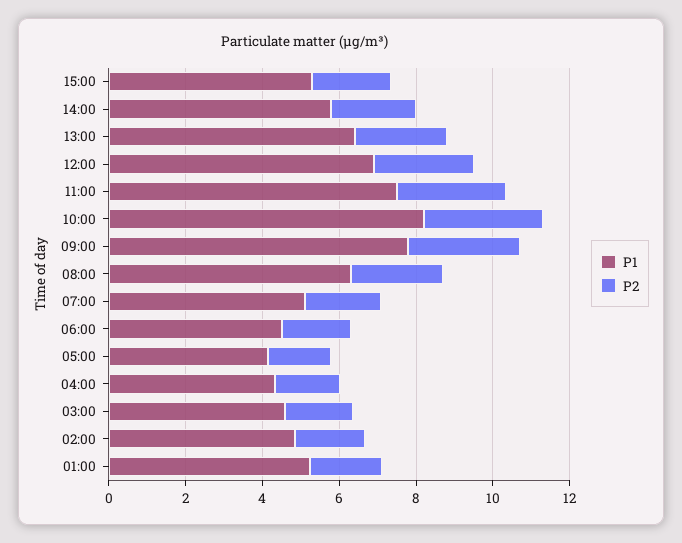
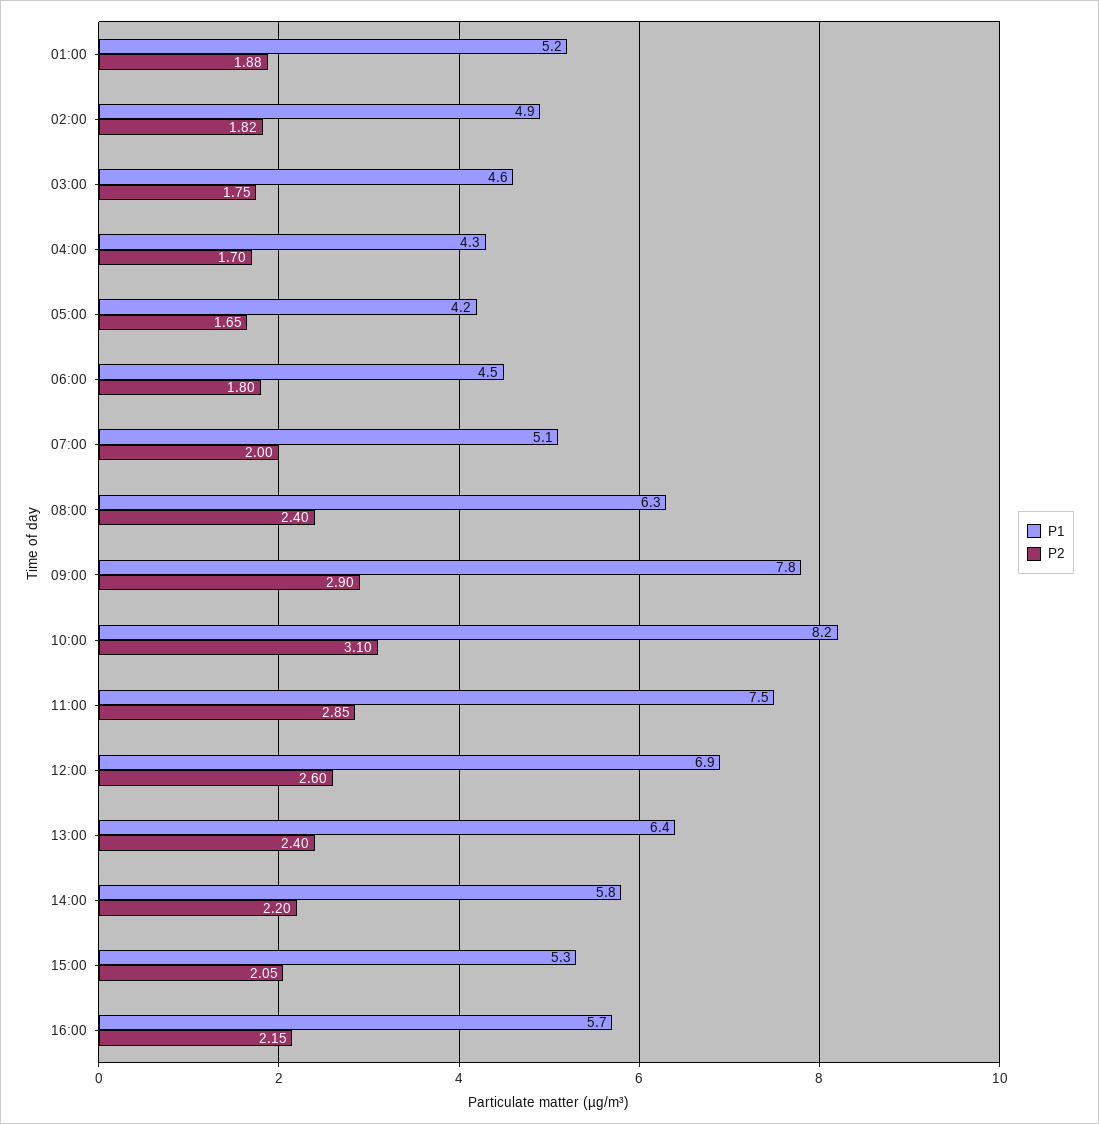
P1, 16:00: none -> 5.7
P2, 16:00: none -> 2.15

